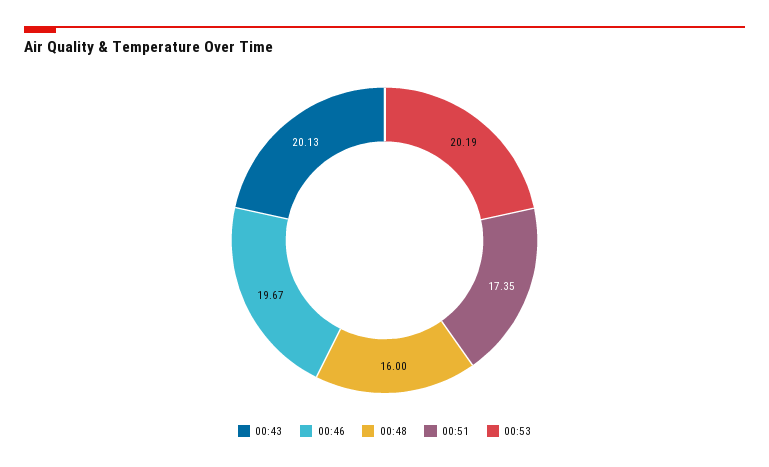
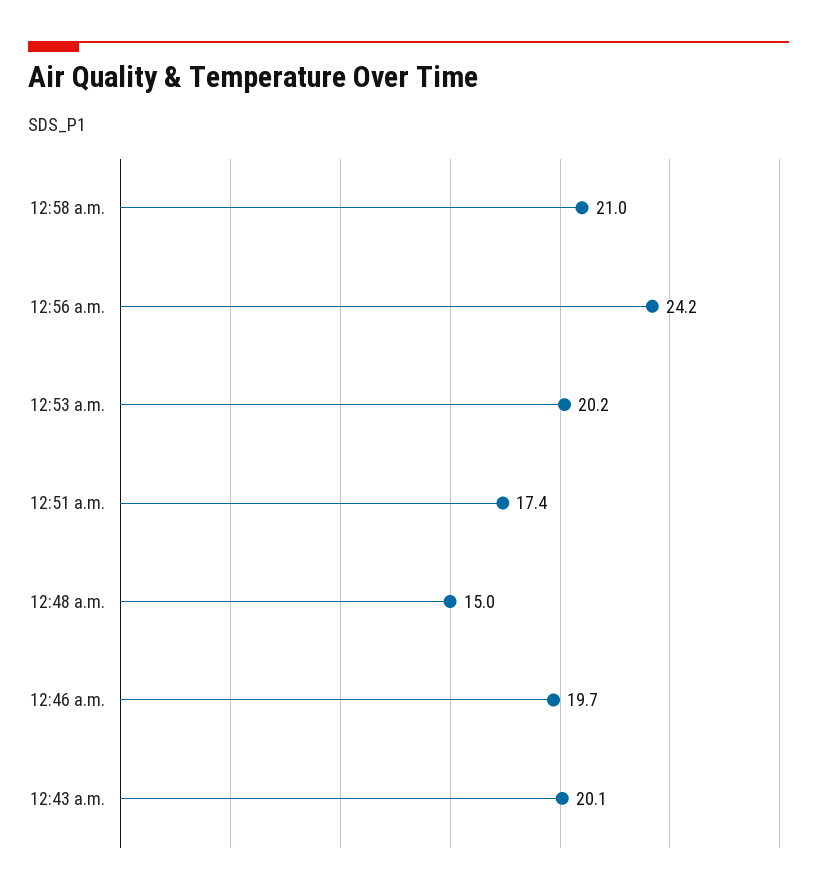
00:48: 16 -> 15
12:58 a.m.: none -> 21
12:56 a.m.: none -> 24.2

